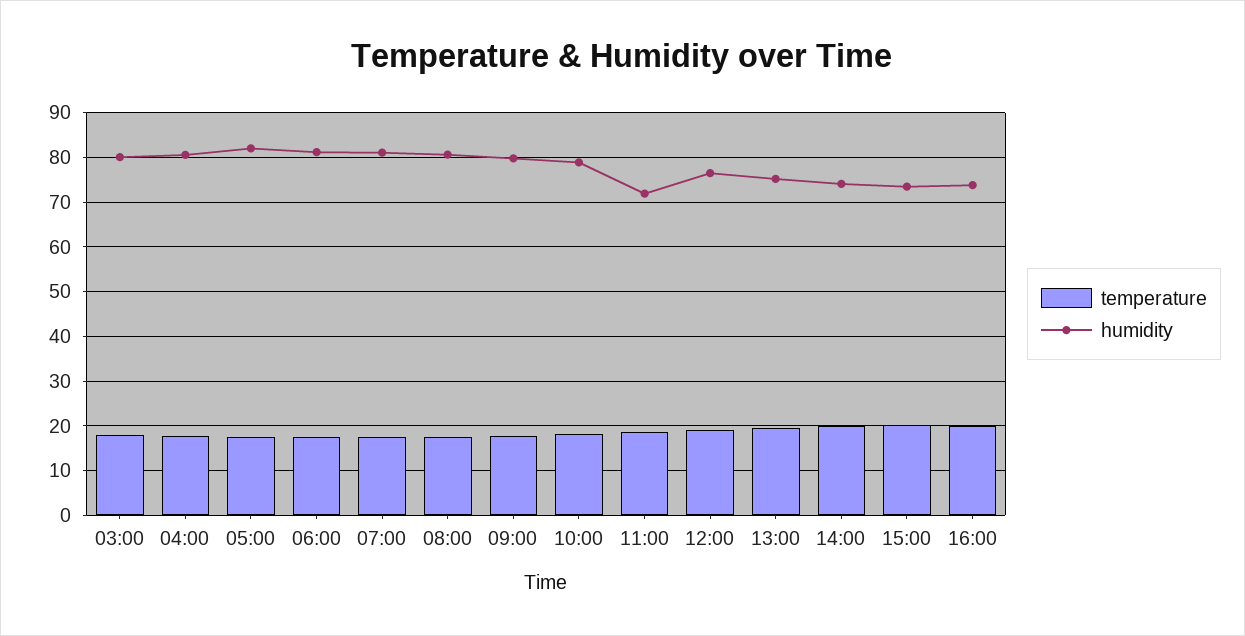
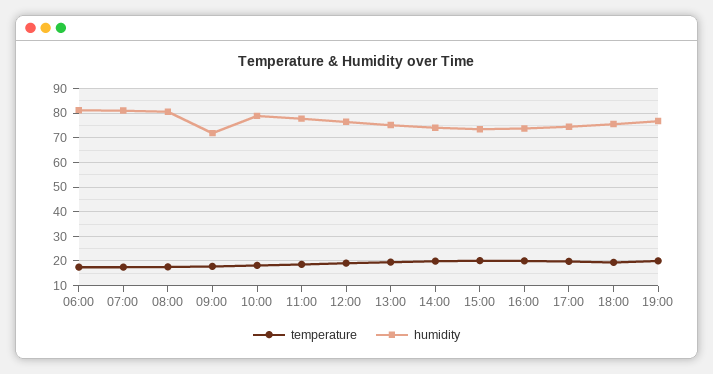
temperature, 03:00: 18 -> none
humidity, 03:00: 80 -> none
temperature, 04:00: 18 -> none
humidity, 04:00: 80 -> none
temperature, 05:00: 18 -> none
humidity, 05:00: 82 -> none
humidity, 09:00: 80 -> 72.5
humidity, 11:00: 72 -> 77.5
temperature, 17:00: none -> 20
humidity, 17:00: none -> 75
temperature, 18:00: none -> 20
humidity, 18:00: none -> 75
temperature, 19:00: none -> 20
humidity, 19:00: none -> 77.5

